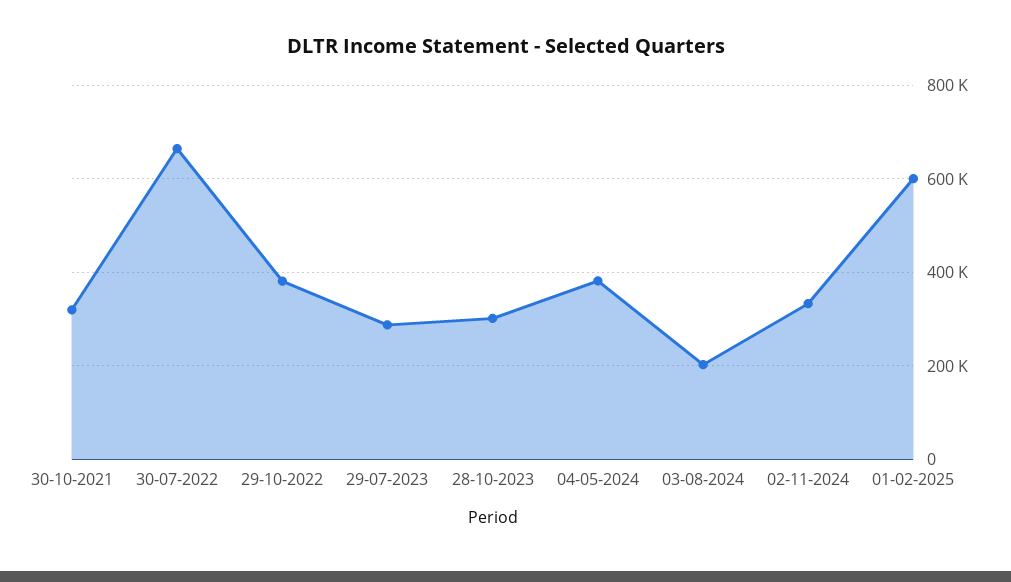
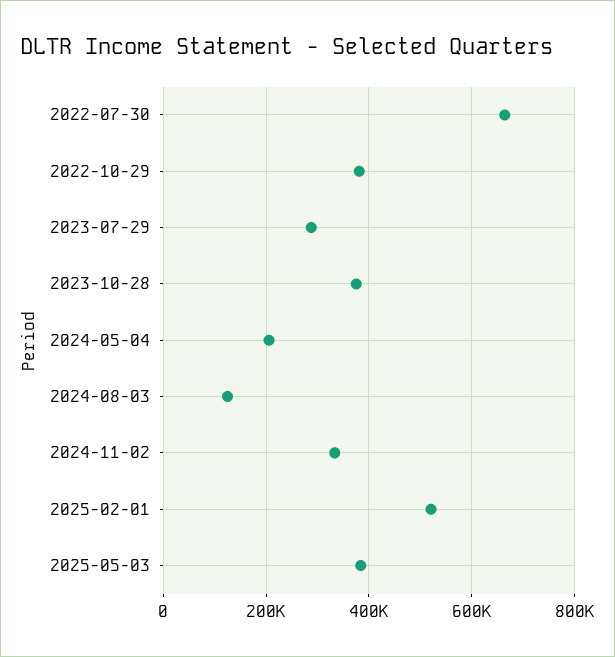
30-10-2021: 320000 -> none
28-10-2023: 300000 -> 380000
04-05-2024: 380000 -> 200000
03-08-2024: 200000 -> 120000
01-02-2025: 600000 -> 520000
2025-05-03: none -> 380000

